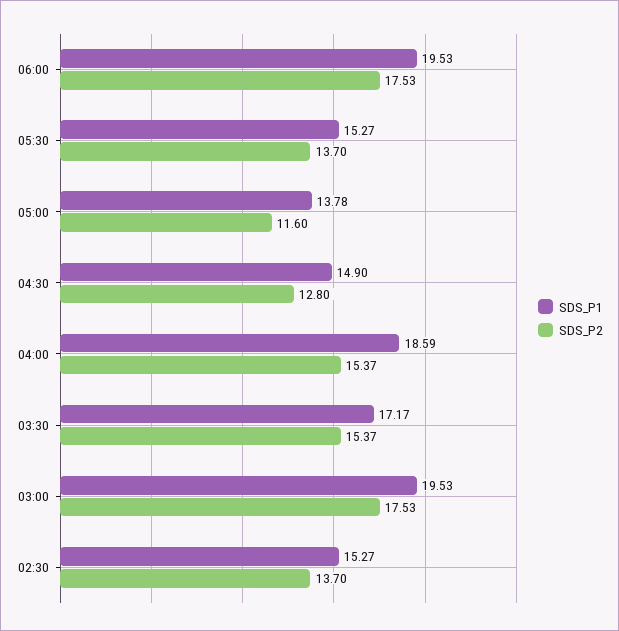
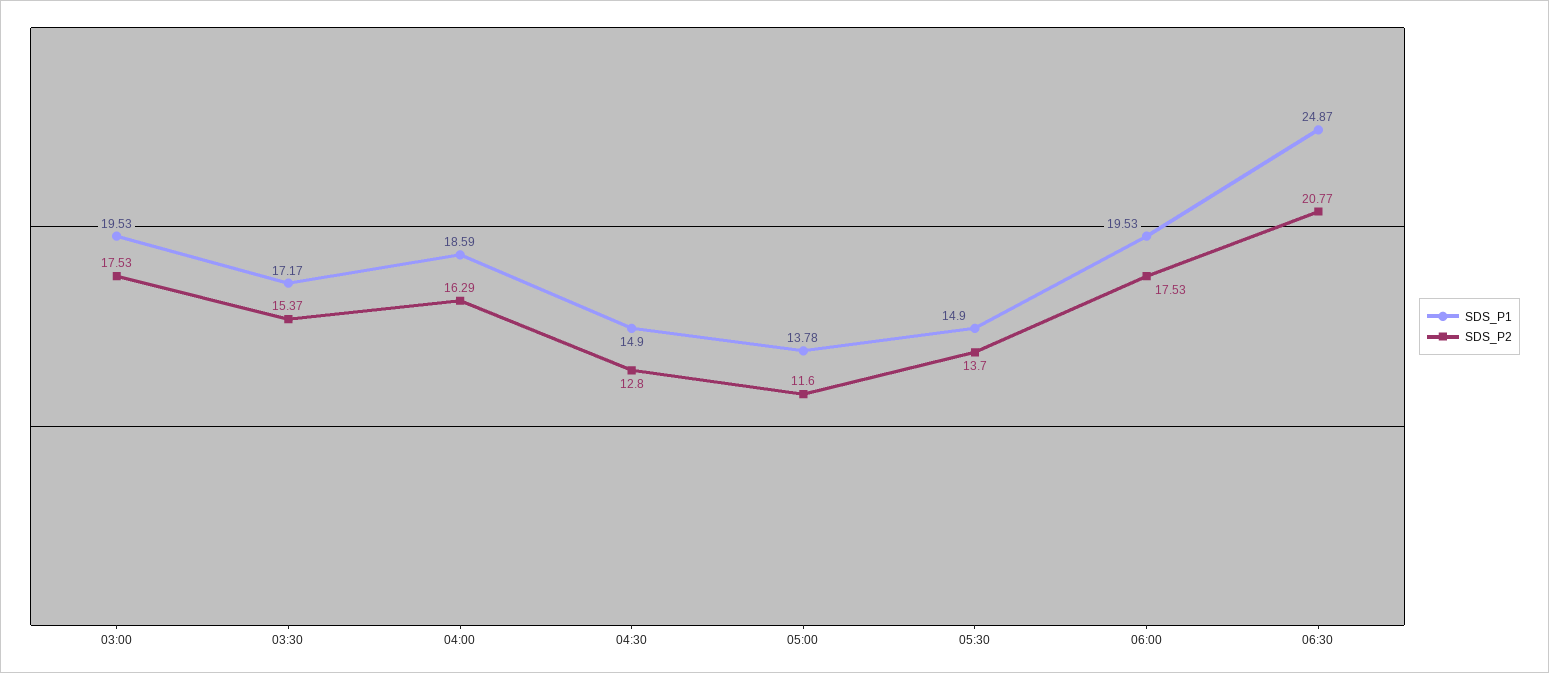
SDS_P1, 05:30: 15.27 -> 14.9
SDS_P2, 04:00: 15.37 -> 16.29
SDS_P1, 02:30: 15.27 -> none
SDS_P2, 02:30: 13.7 -> none
SDS_P1, 06:30: none -> 24.87
SDS_P2, 06:30: none -> 20.77

